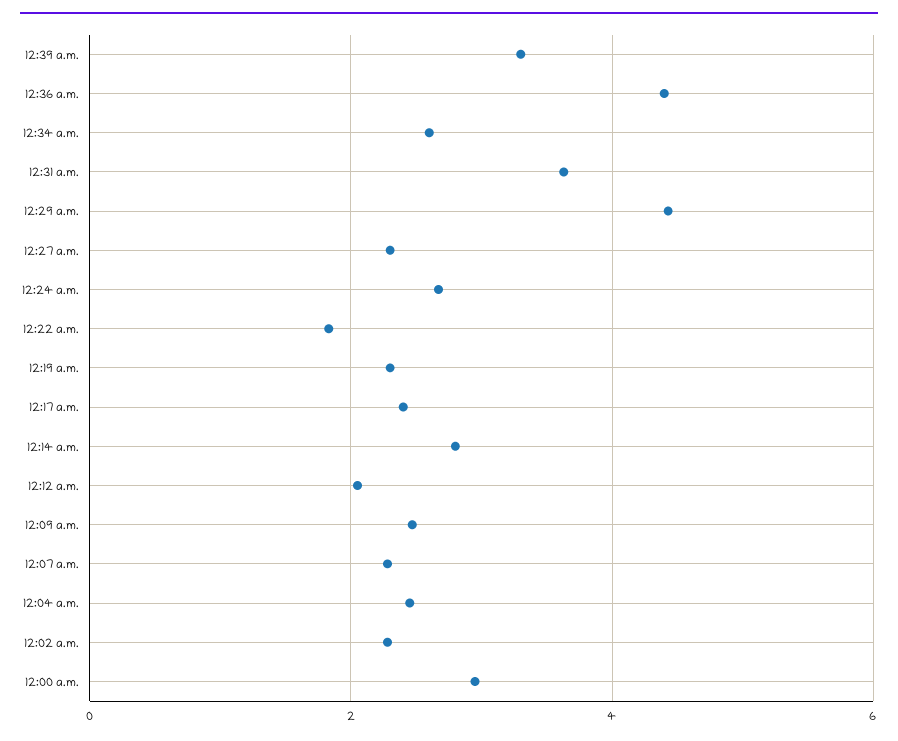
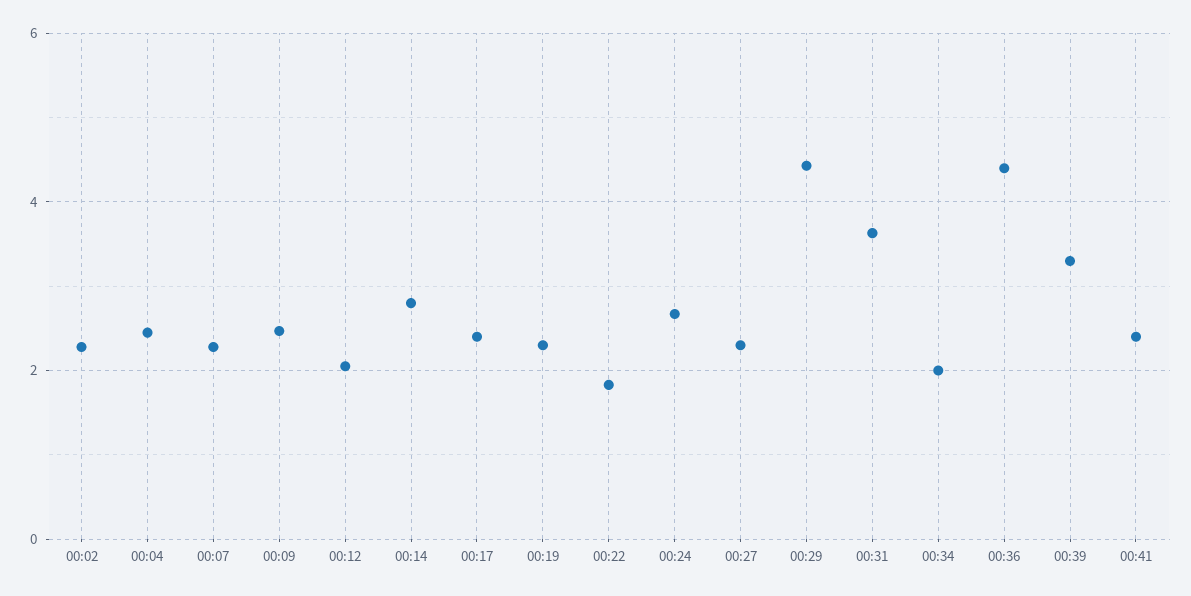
12:34 a.m.: 2.6 -> 2
12:00 a.m.: 3 -> none
00:41: none -> 2.4

